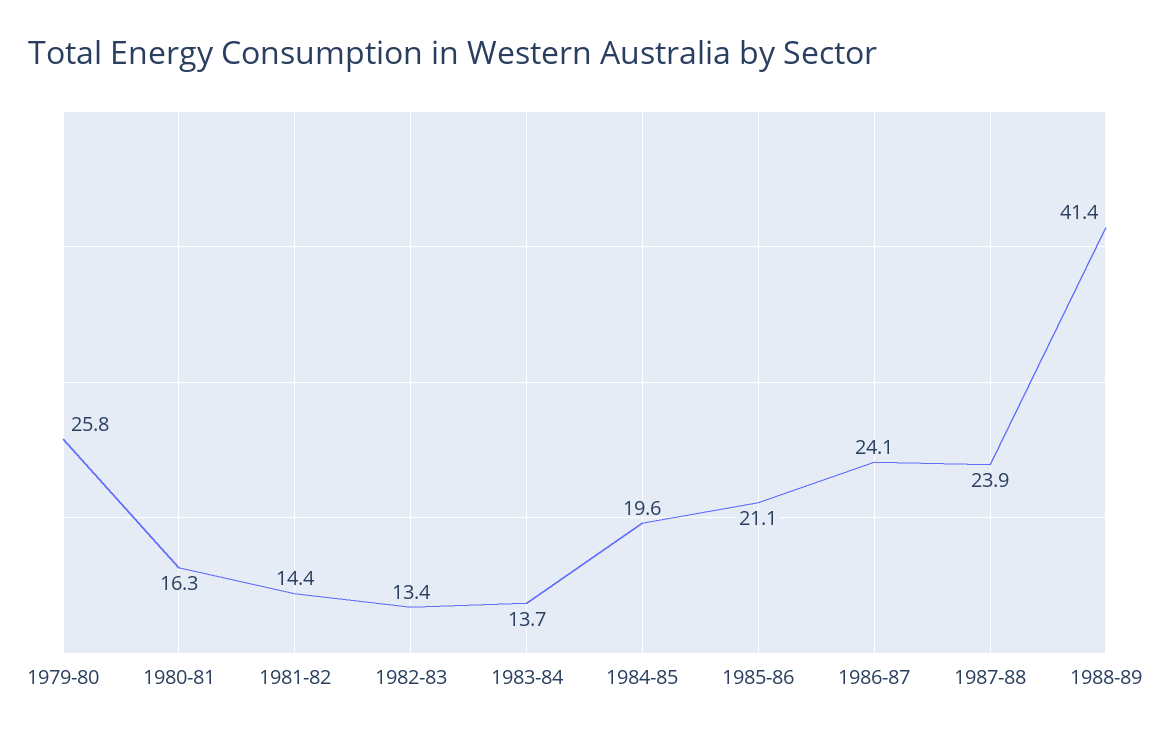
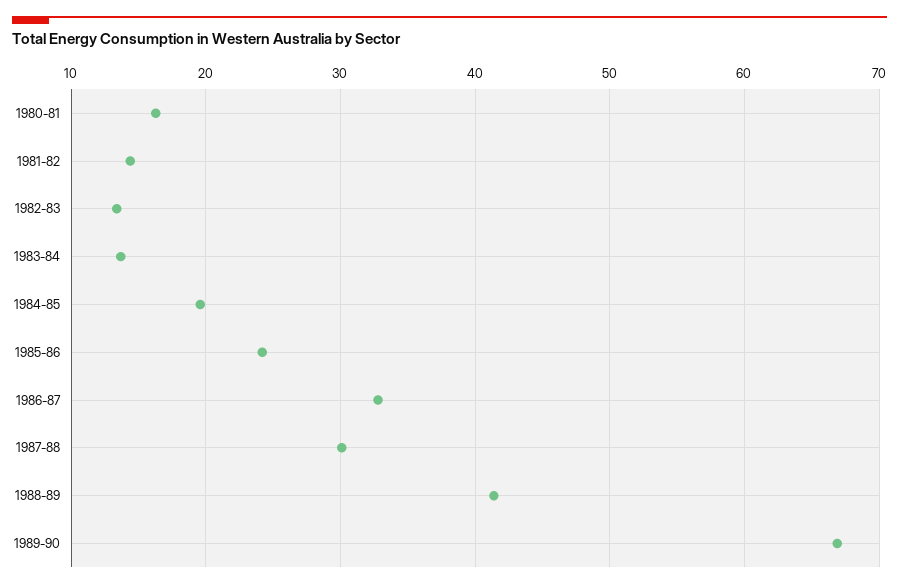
1979-80: 25.8 -> none
1985-86: 21.1 -> 24
1986-87: 24.1 -> 33
1987-88: 23.9 -> 30
1989-90: none -> 67

